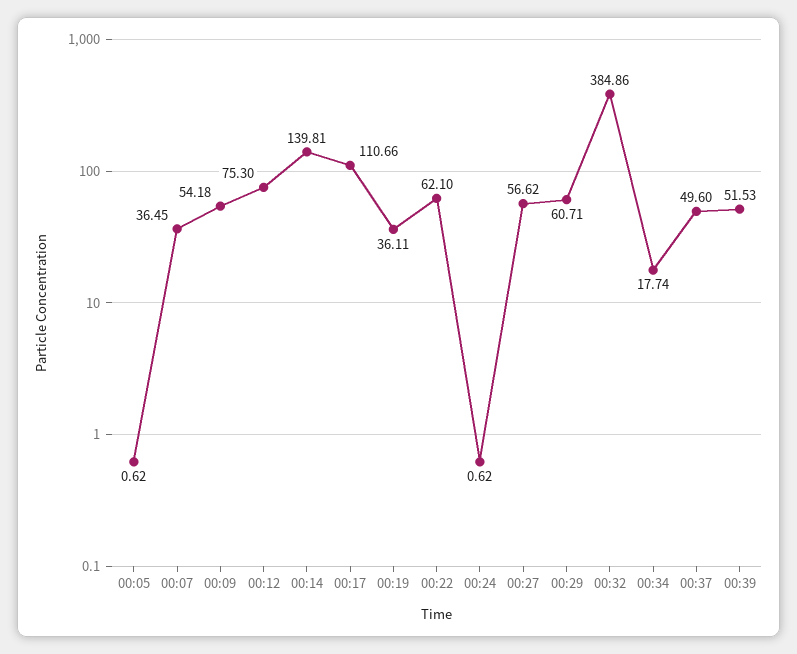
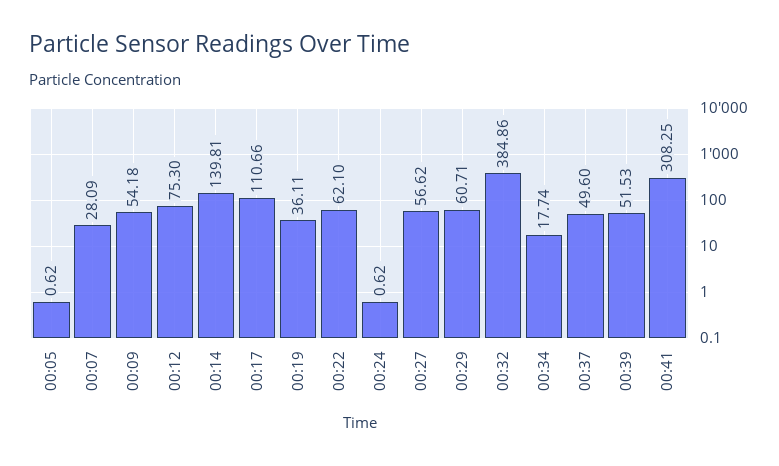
00:07: 36.45 -> 28.09
00:41: none -> 308.25

